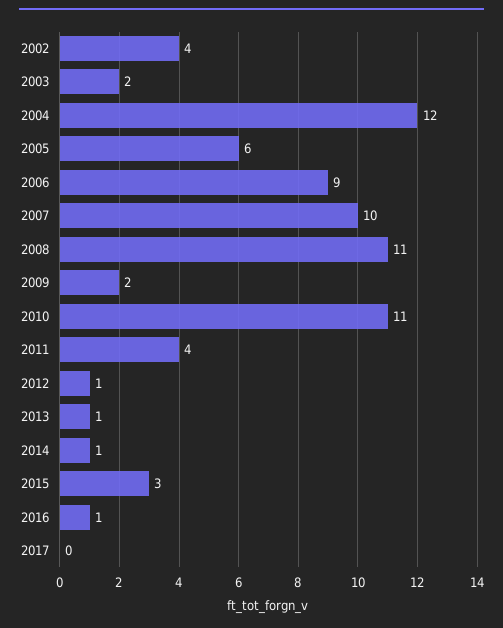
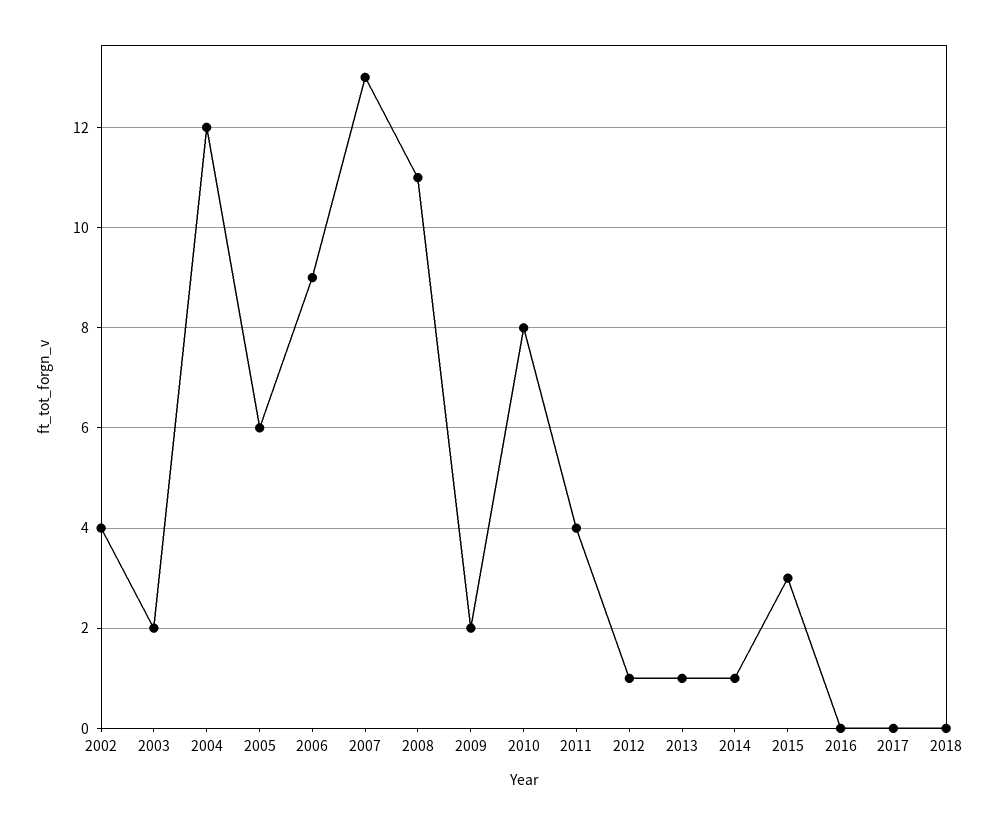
2007: 10 -> 13
2010: 11 -> 8
2016: 1 -> 0
2018: none -> 0

